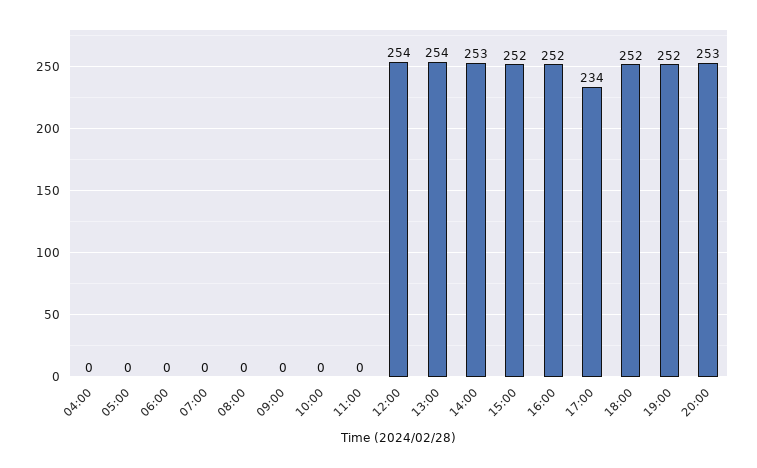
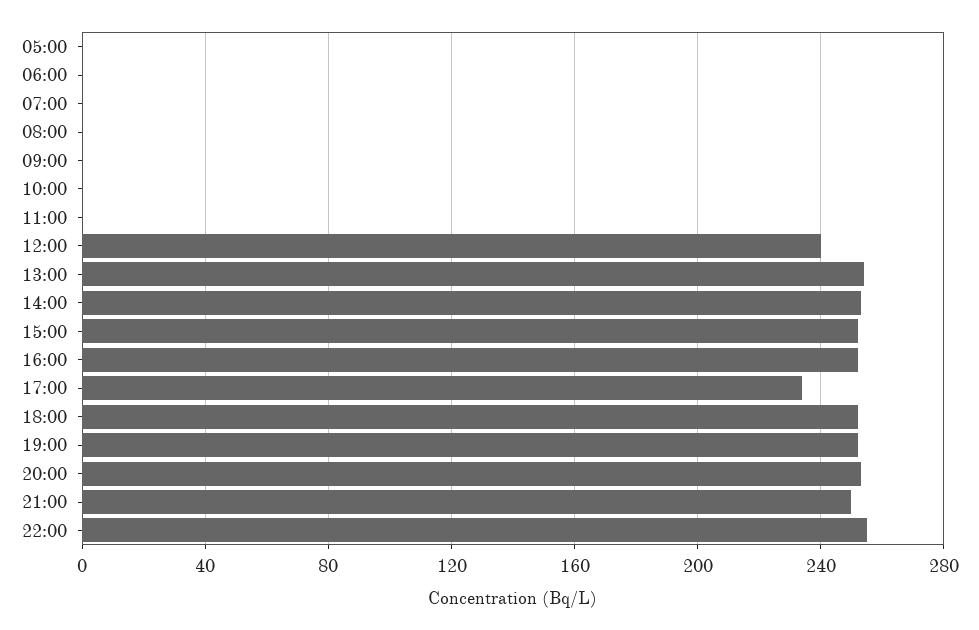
04:00: 0 -> none
12:00: 254 -> 240
21:00: none -> 250
22:00: none -> 255

